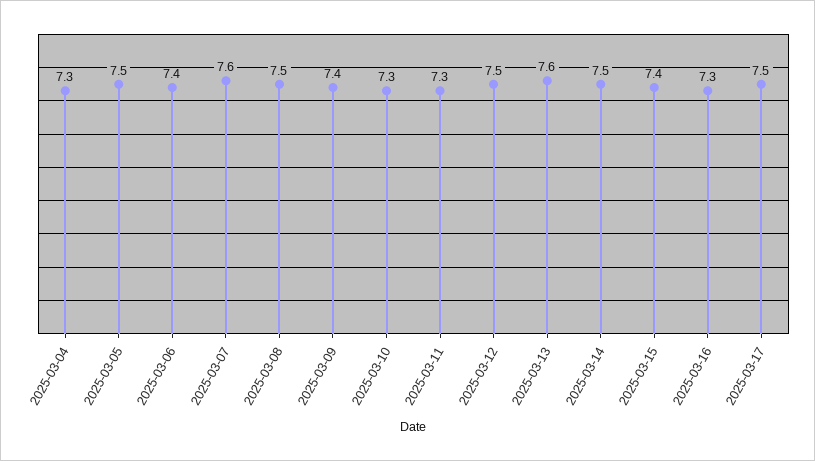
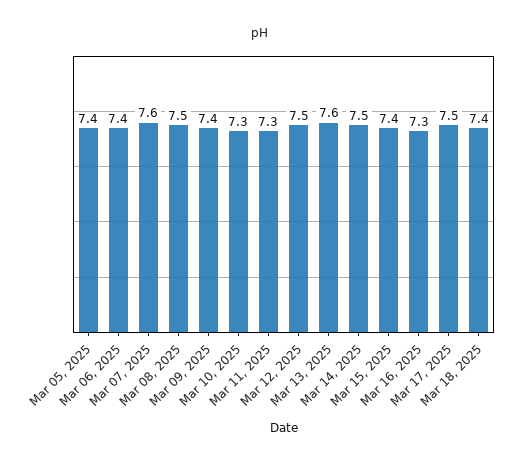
2025-03-04: 7.3 -> none
2025-03-05: 7.5 -> 7.4
Mar 18, 2025: none -> 7.4

